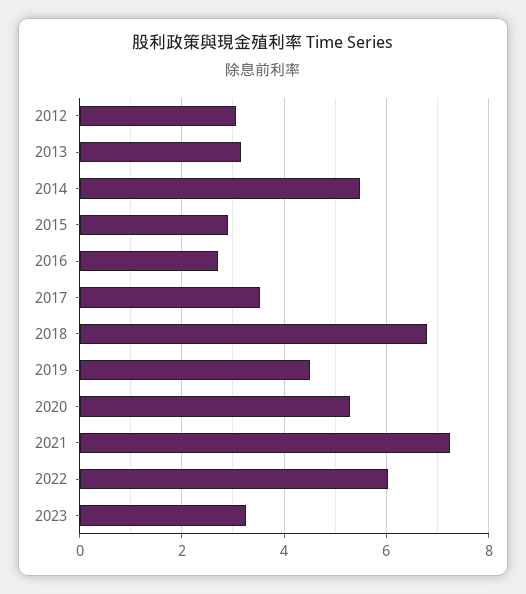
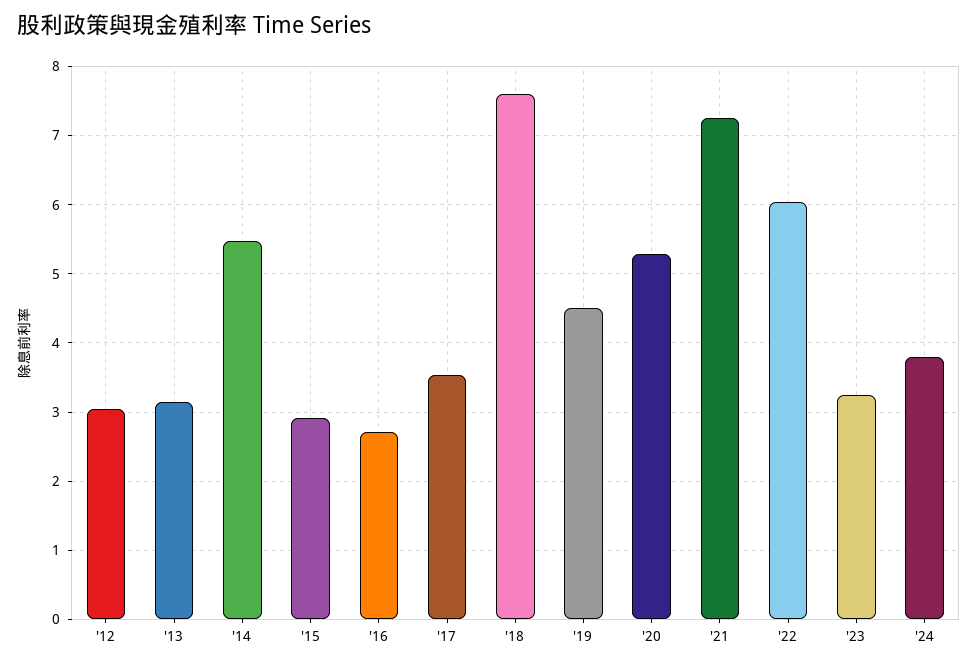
2018: 6.8 -> 7.6
'24: none -> 3.8

